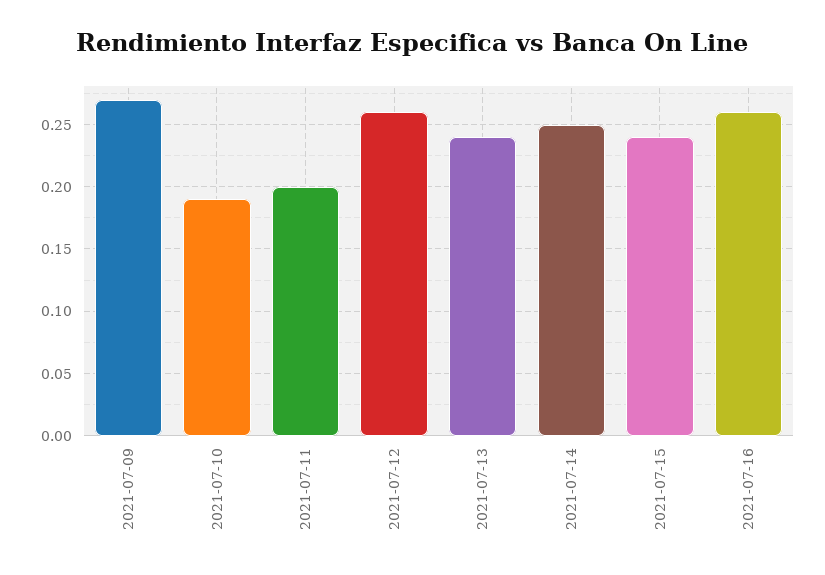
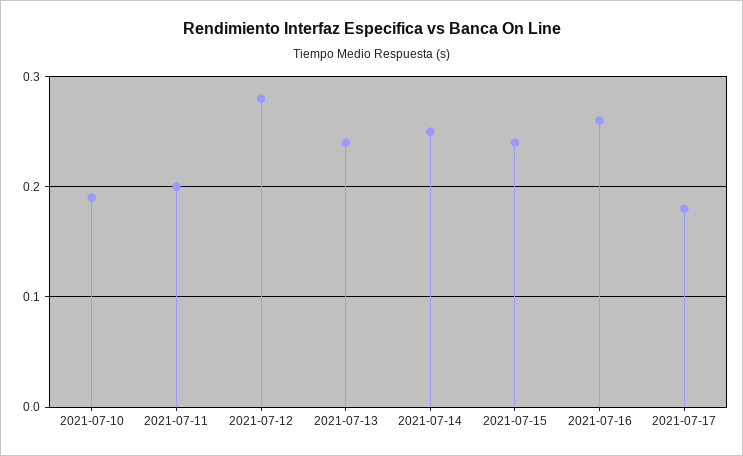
2021-07-09: 0.27 -> none
2021-07-12: 0.26 -> 0.28
2021-07-17: none -> 0.18

